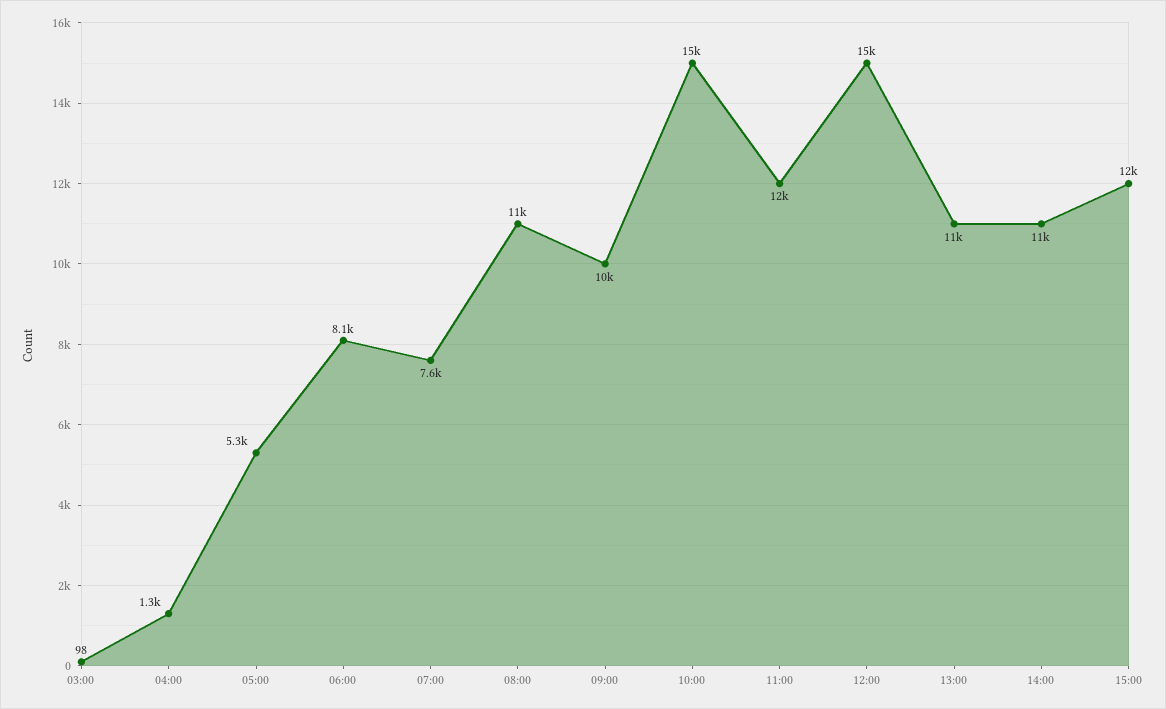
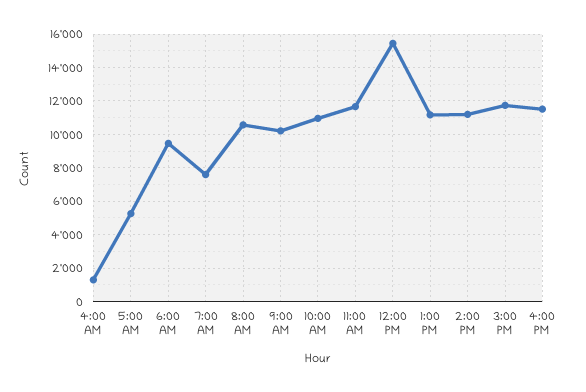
03:00: 98 -> none
06:00: 8100 -> 9500
10:00: 15000 -> 11000
4:00 PM: none -> 11500

